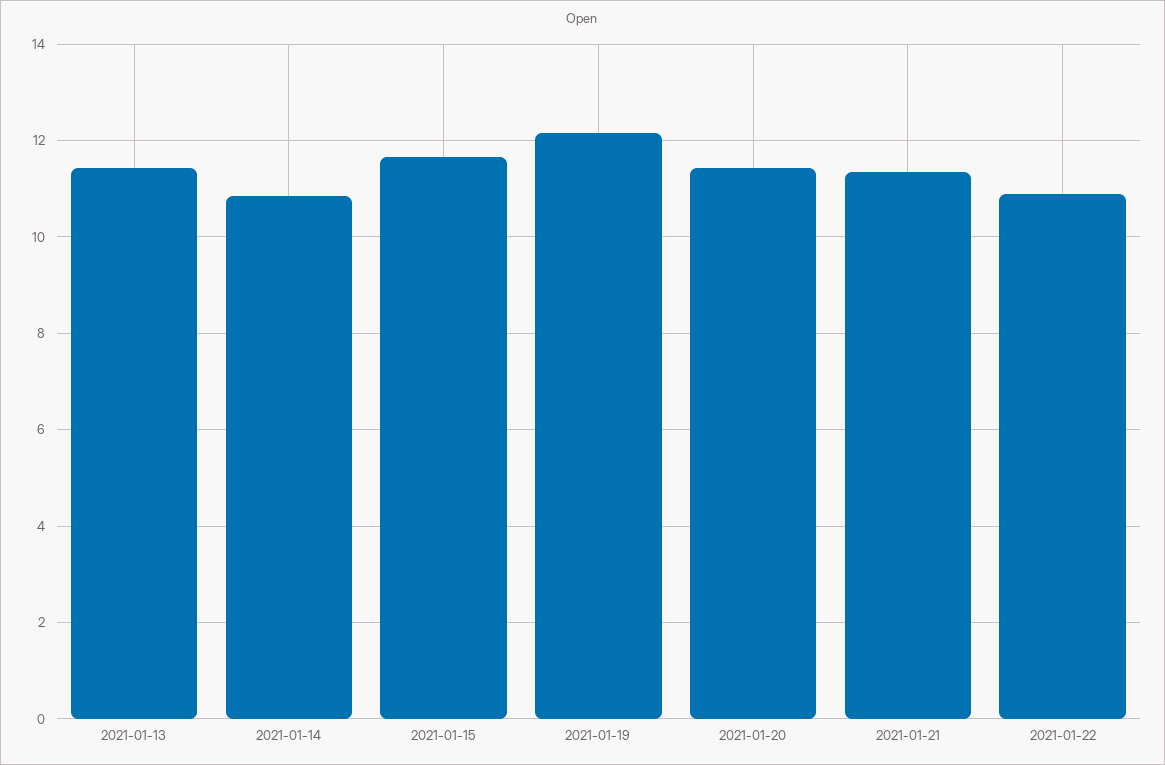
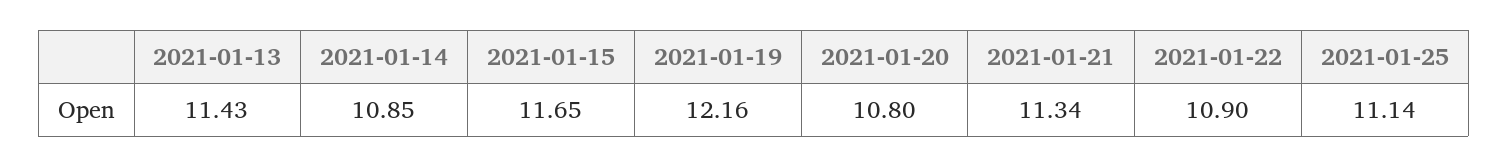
2021-01-20: 11.4 -> 10.8
2021-01-25: none -> 11.14

